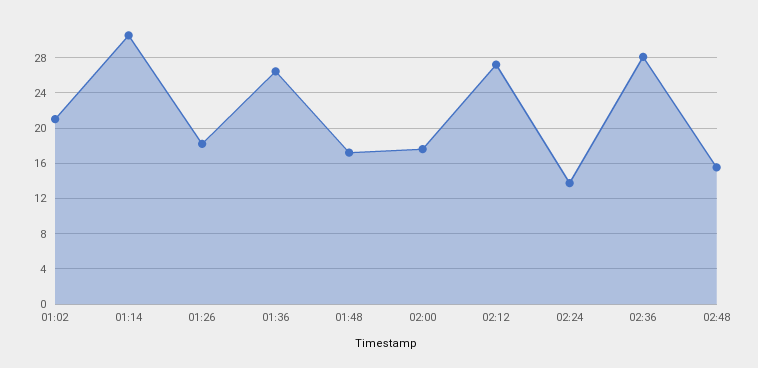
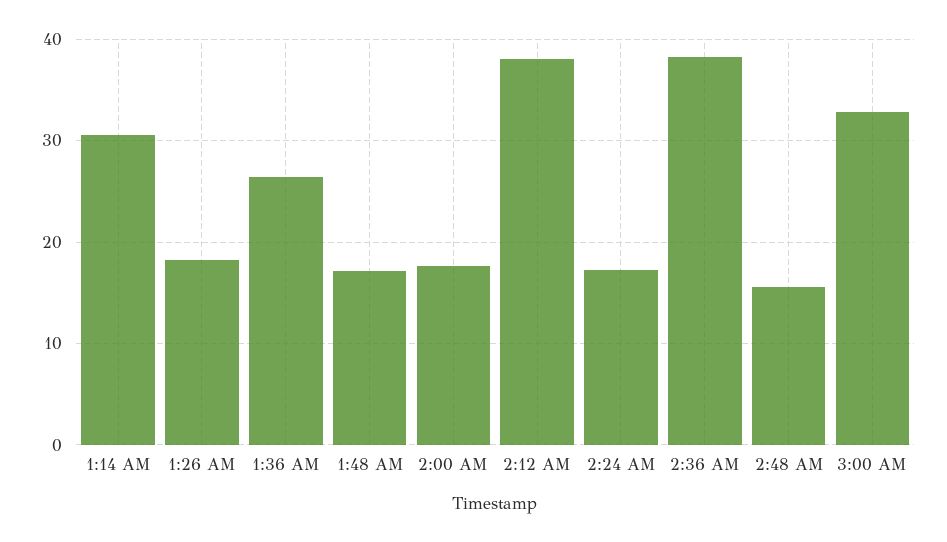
01:02: 21 -> none
02:12: 27 -> 38
02:24: 14 -> 17
02:36: 28 -> 38
3:00 AM: none -> 33

